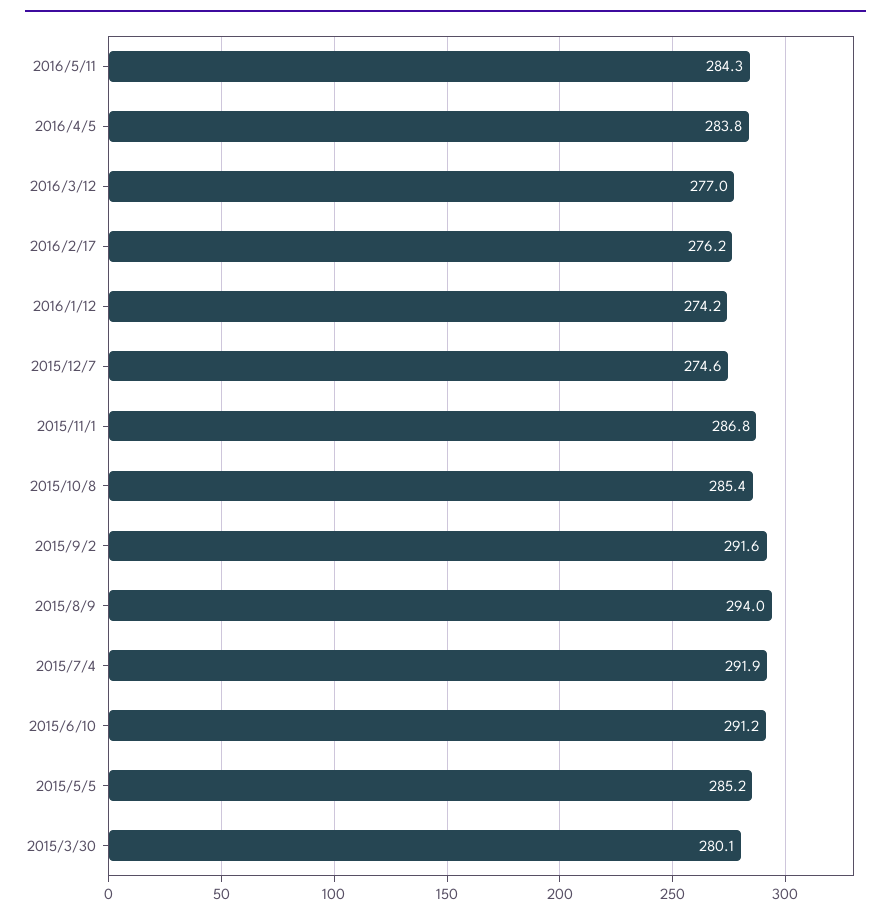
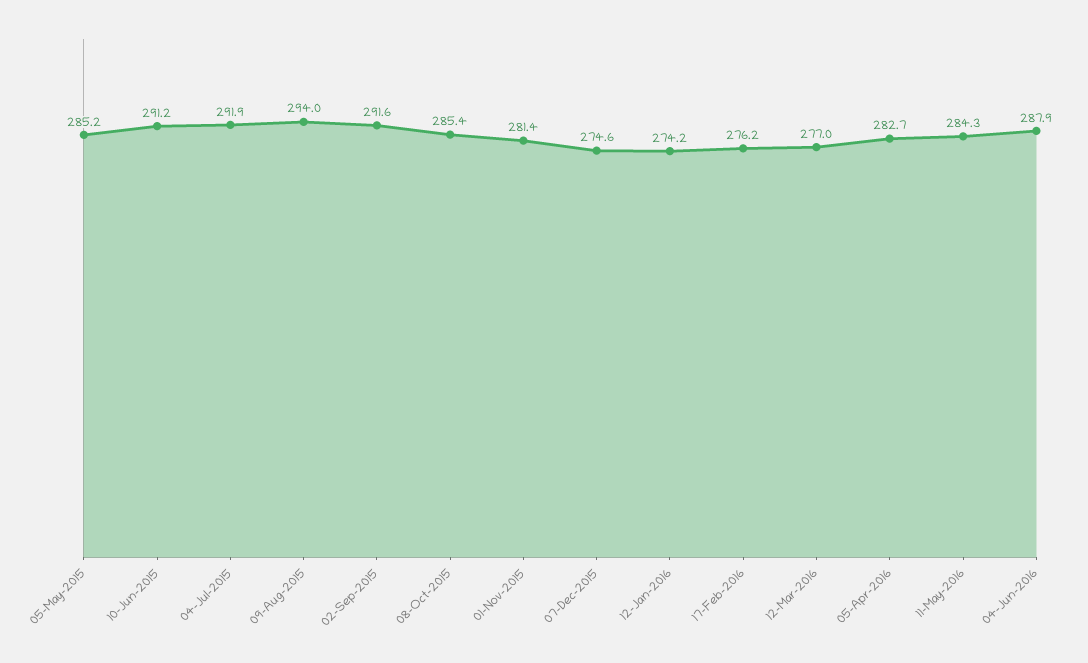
2016/4/5: 283.8 -> 282.7
2015/11/1: 286.8 -> 281.4
2015/3/30: 280.1 -> none
04-Jun-2016: none -> 287.9

